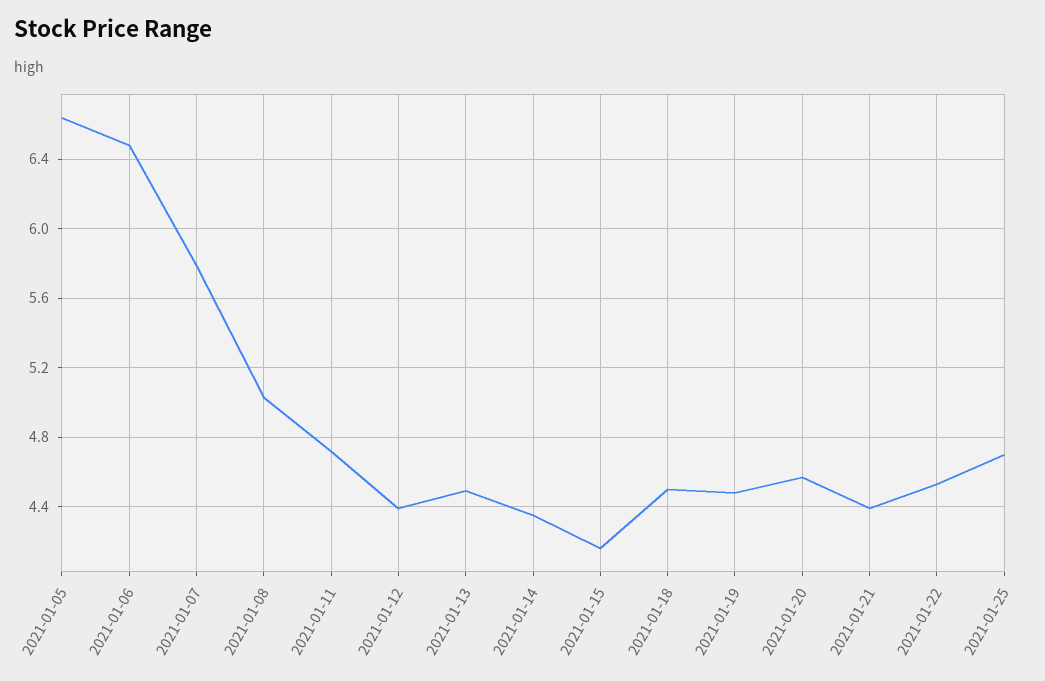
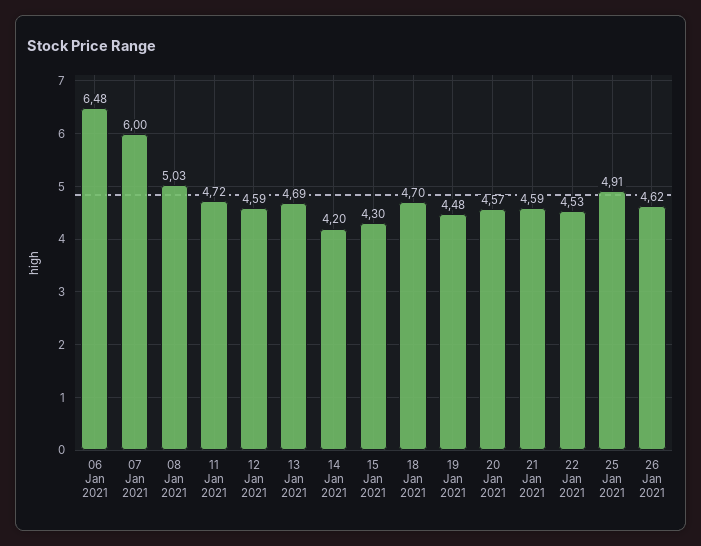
2021-01-05: 6.65 -> none
2021-01-07: 5.8 -> 6
2021-01-12: 4.4 -> 4.59
2021-01-13: 4.5 -> 4.69
2021-01-14: 4.35 -> 4.2
2021-01-15: 4.15 -> 4.3
2021-01-18: 4.5 -> 4.7
2021-01-21: 4.4 -> 4.59
2021-01-25: 4.7 -> 4.91
26 Jan 2021: none -> 4.62

